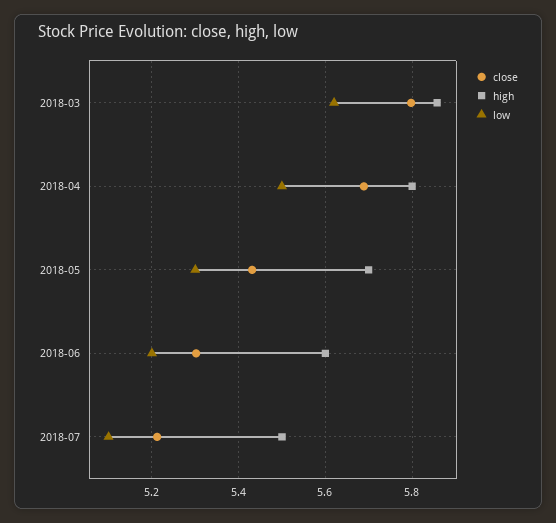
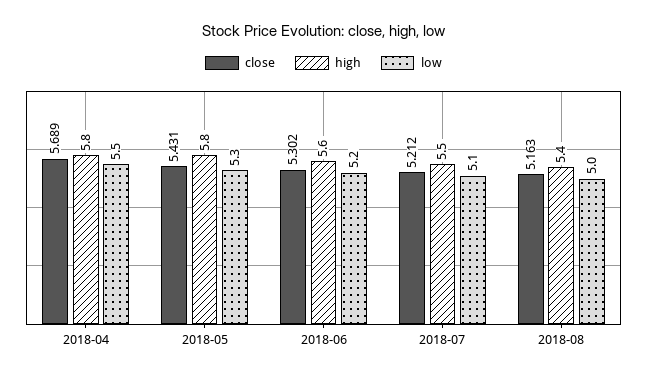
close, 2018-03: 5.8 -> none
high, 2018-03: 5.86 -> none
low, 2018-03: 5.62 -> none
high, 2018-05: 5.7 -> 5.8
close, 2018-08: none -> 5.163
high, 2018-08: none -> 5.4
low, 2018-08: none -> 5

